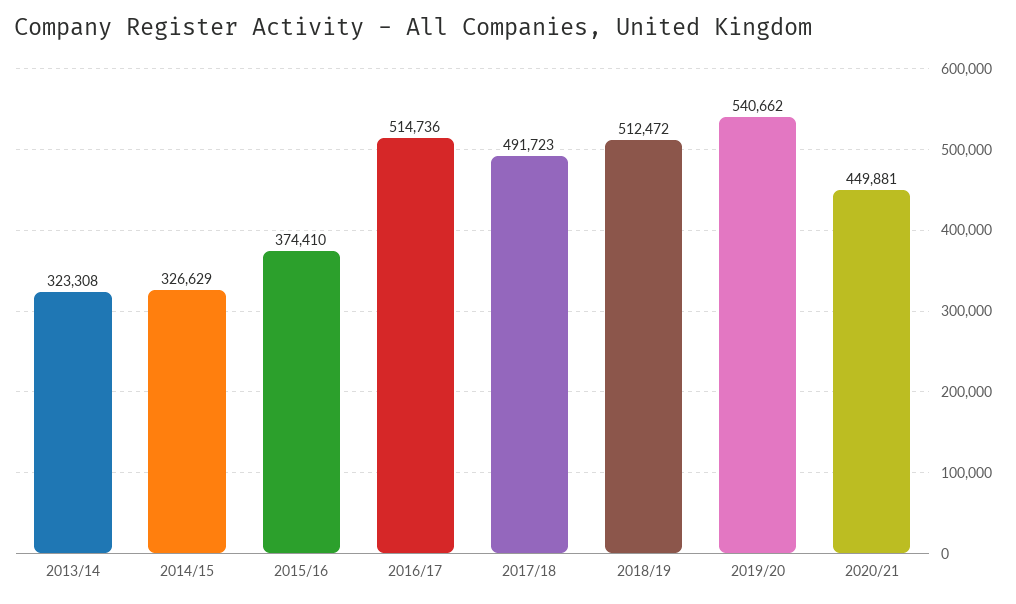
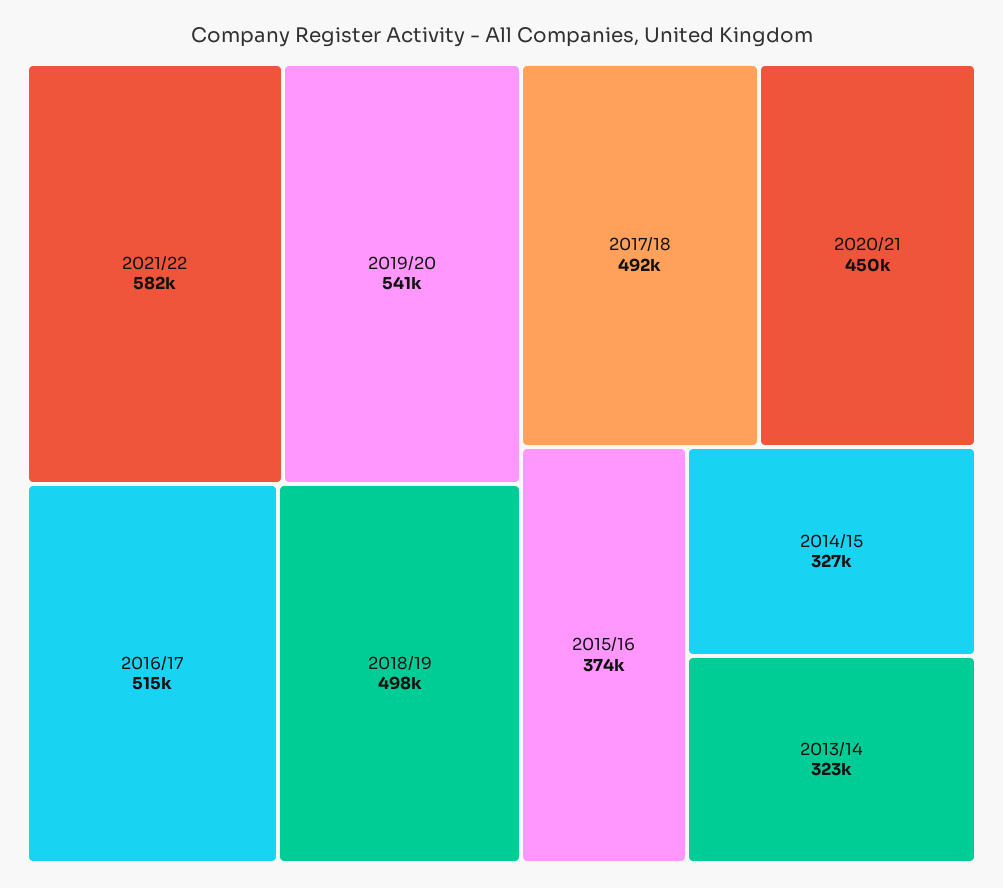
2018/19: 512472 -> 498000
2021/22: none -> 582000

